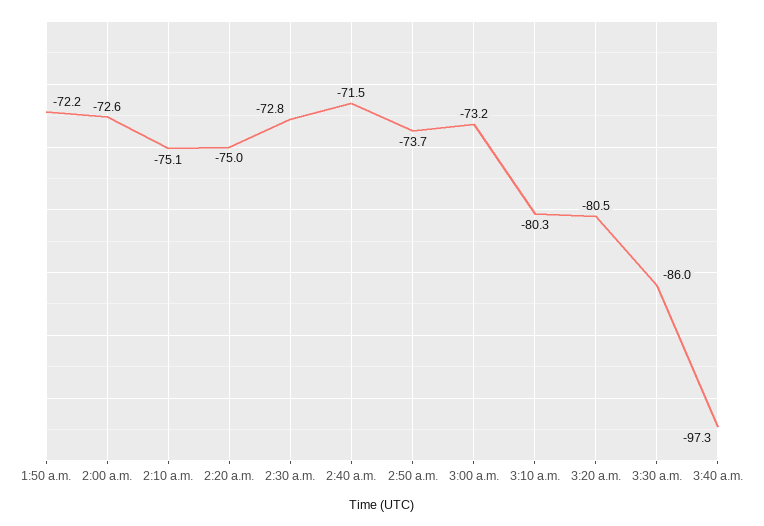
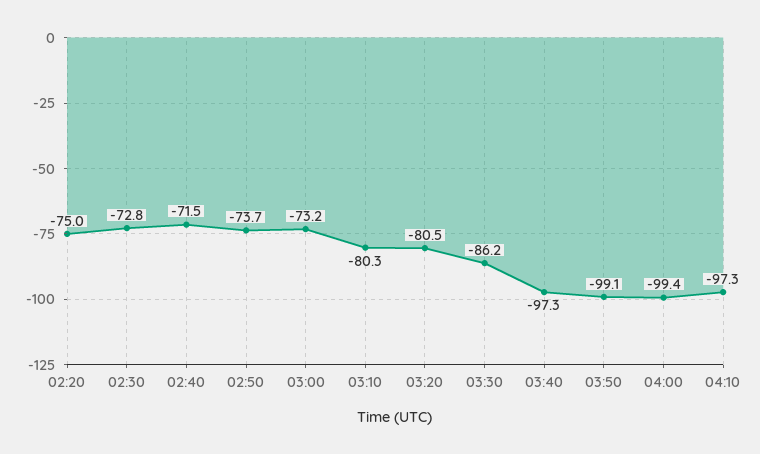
1:50 a.m.: -72.2 -> none
2:00 a.m.: -72.6 -> none
2:10 a.m.: -75.1 -> none
3:30 a.m.: -86 -> -86.2
03:50: none -> -99.1
04:00: none -> -99.4
04:10: none -> -97.3

